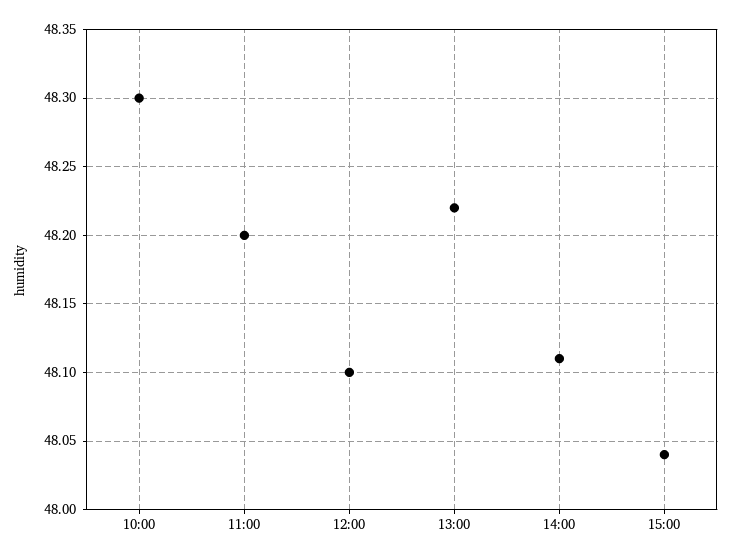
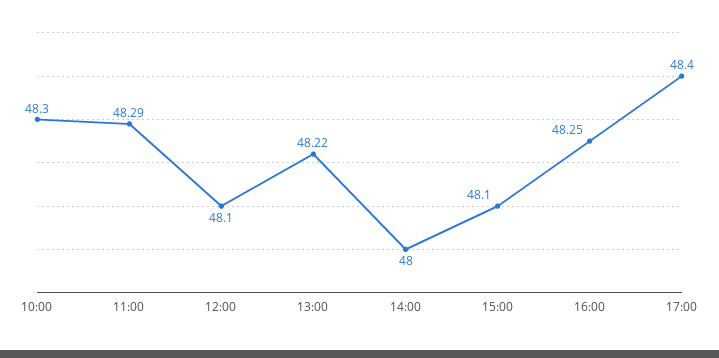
11:00: 48.2 -> 48.29
14:00: 48.11 -> 48
15:00: 48.04 -> 48.1
16:00: none -> 48.25
17:00: none -> 48.4

